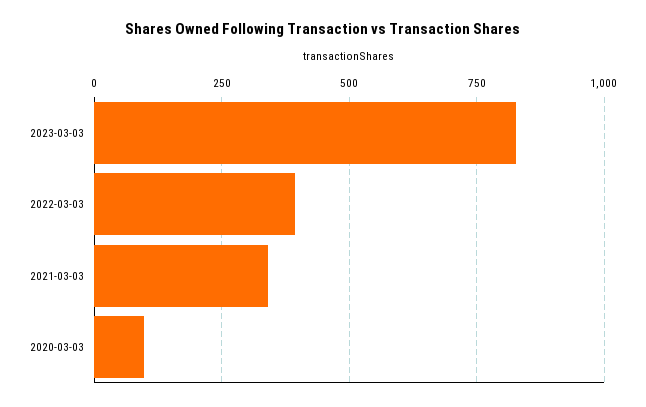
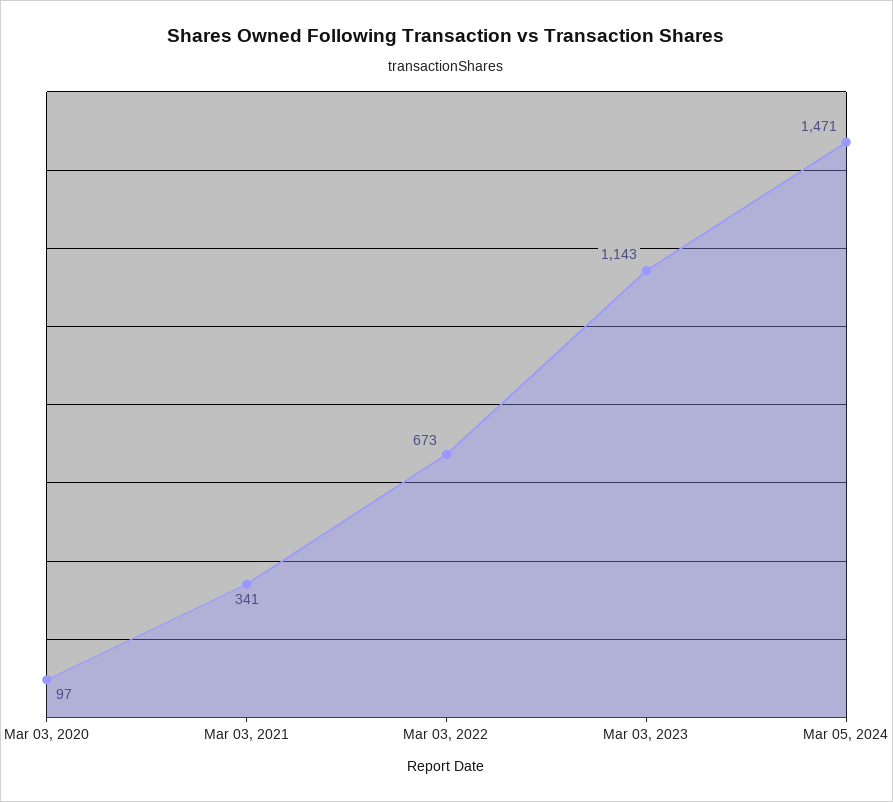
2023-03-03: 825 -> 1143
2022-03-03: 400 -> 673
Mar 05, 2024: none -> 1471

